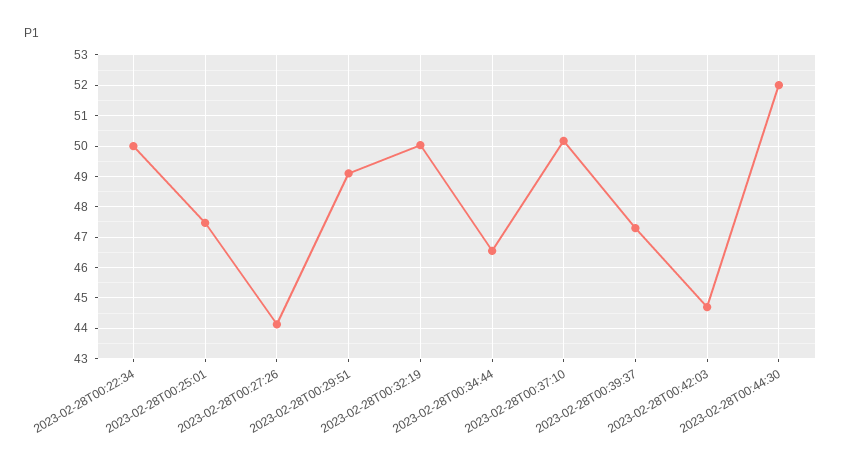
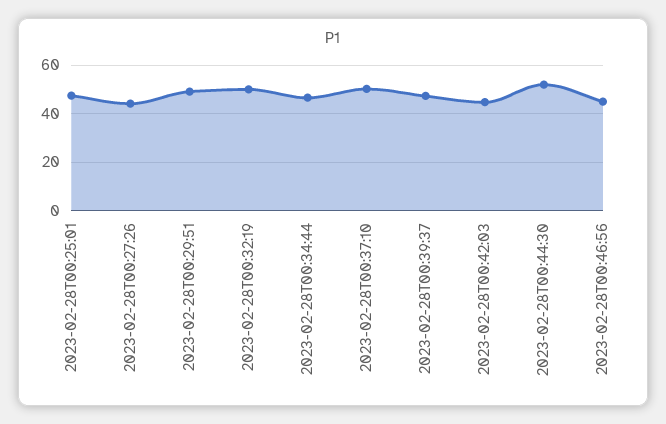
2023-02-28T00:22:34: 50 -> none
2023-02-28T00:46:56: none -> 45

